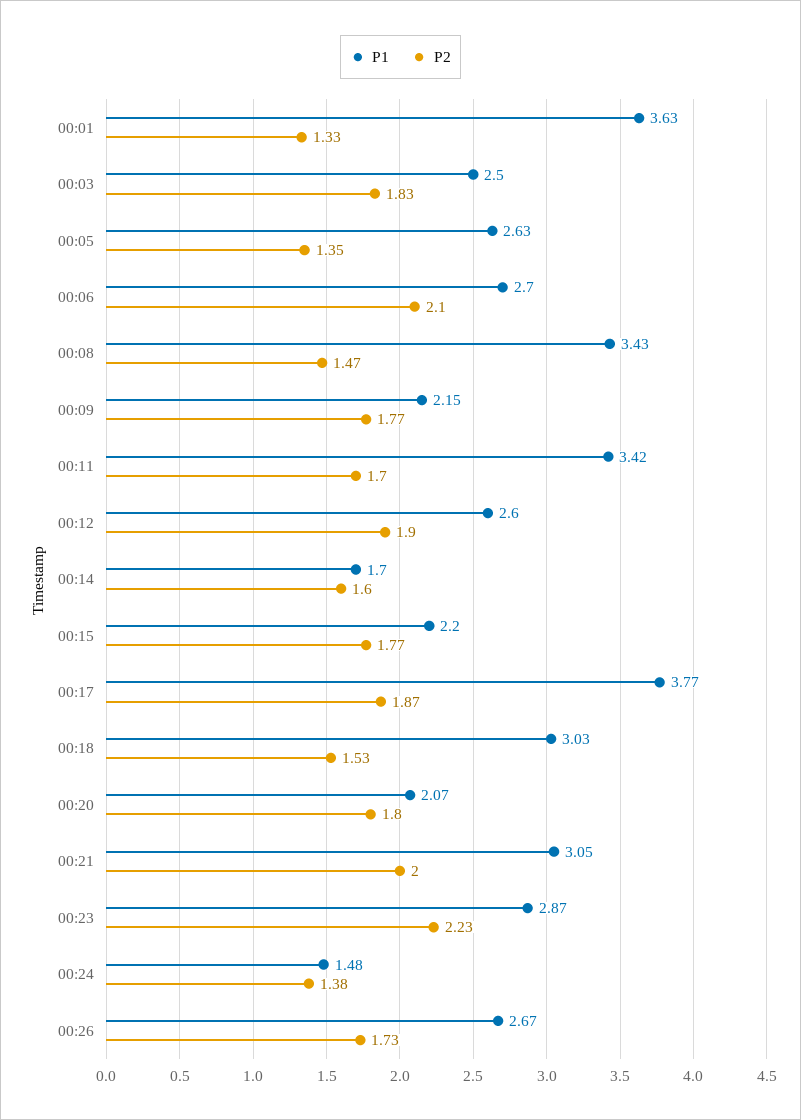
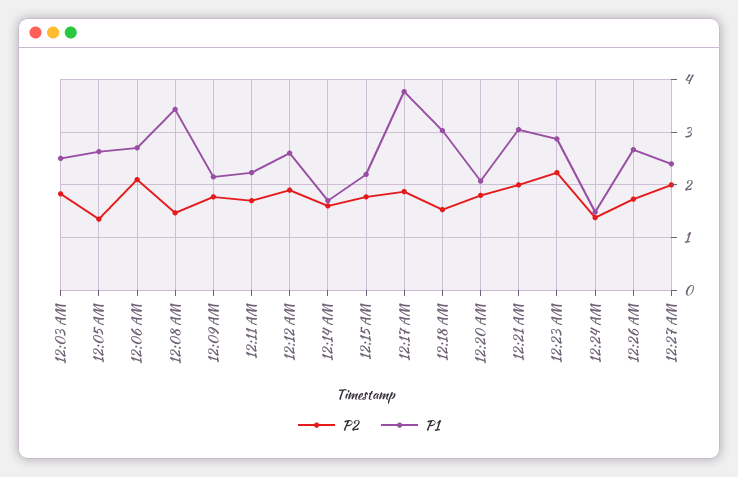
P1, 00:01: 3.63 -> none
P2, 00:01: 1.33 -> none
P1, 00:11: 3.42 -> 2.2
P2, 12:27 AM: none -> 2
P1, 12:27 AM: none -> 2.4

